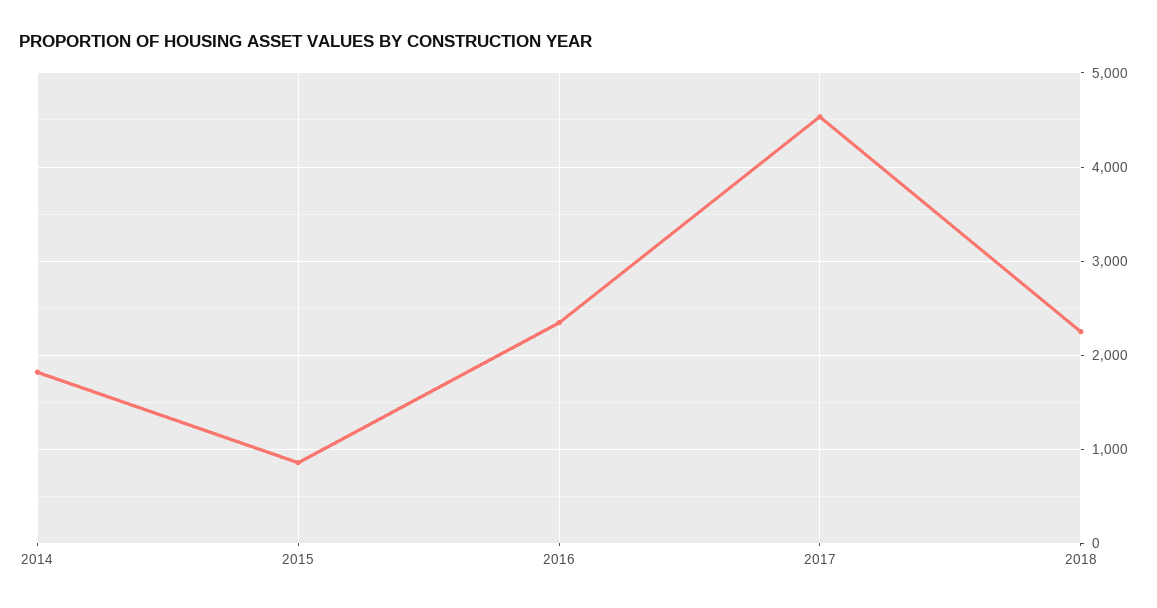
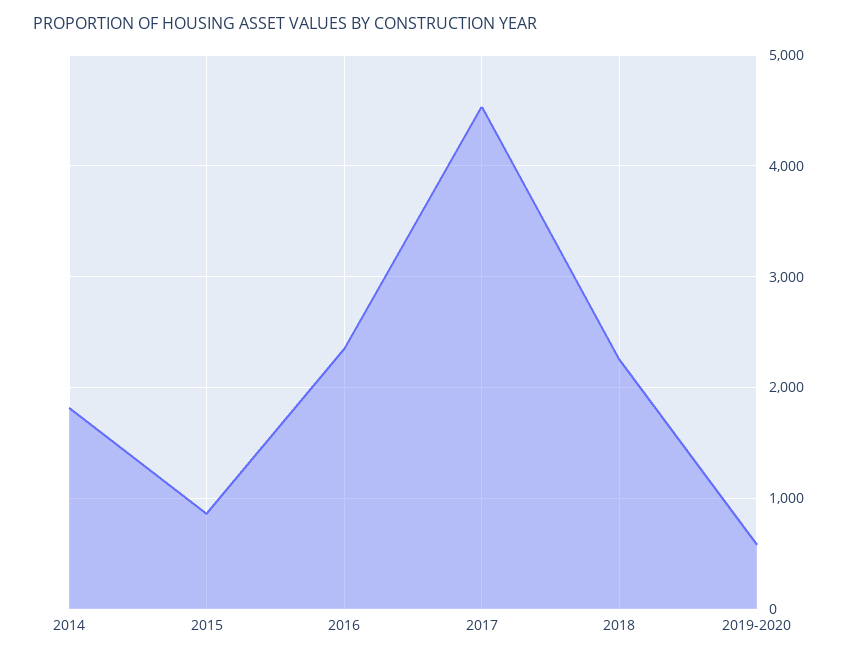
2019-2020: none -> 600

